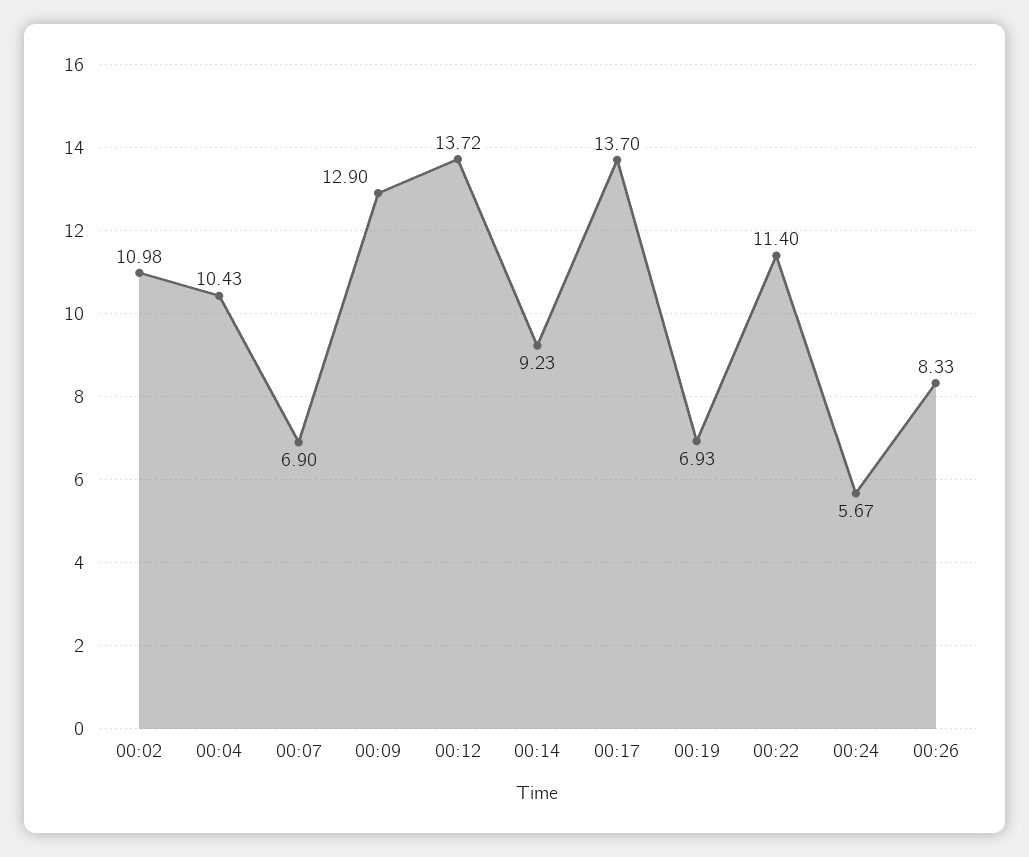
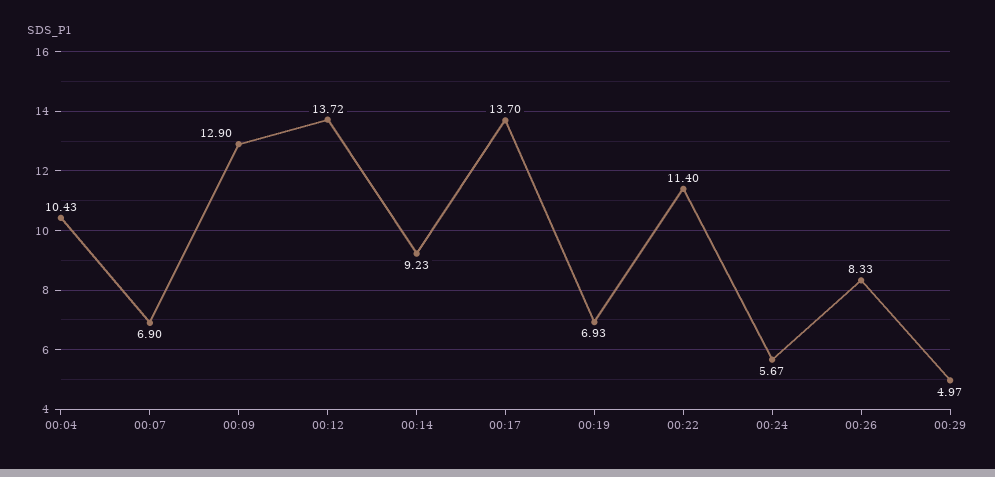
00:02: 10.98 -> none
00:29: none -> 4.97

